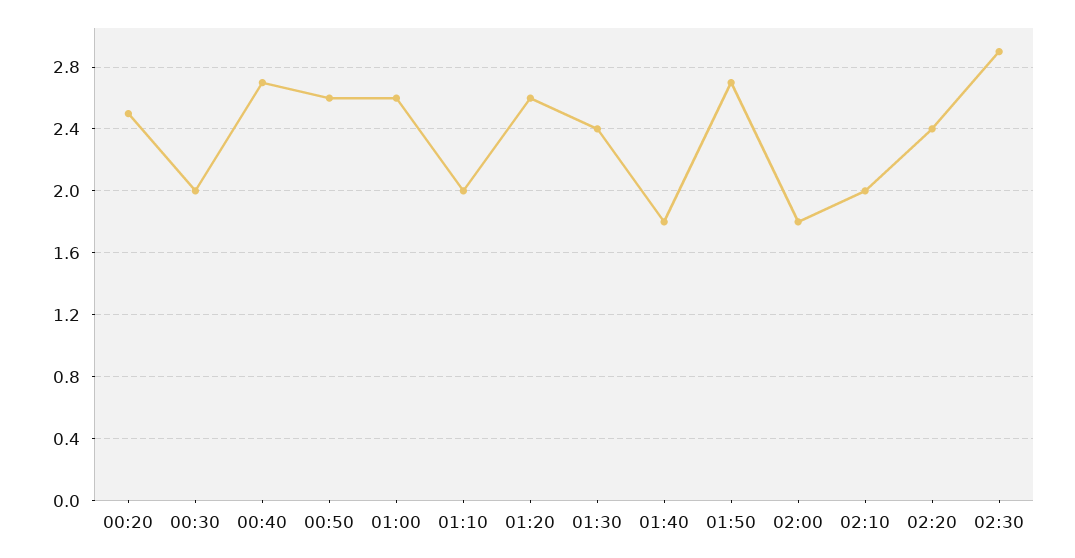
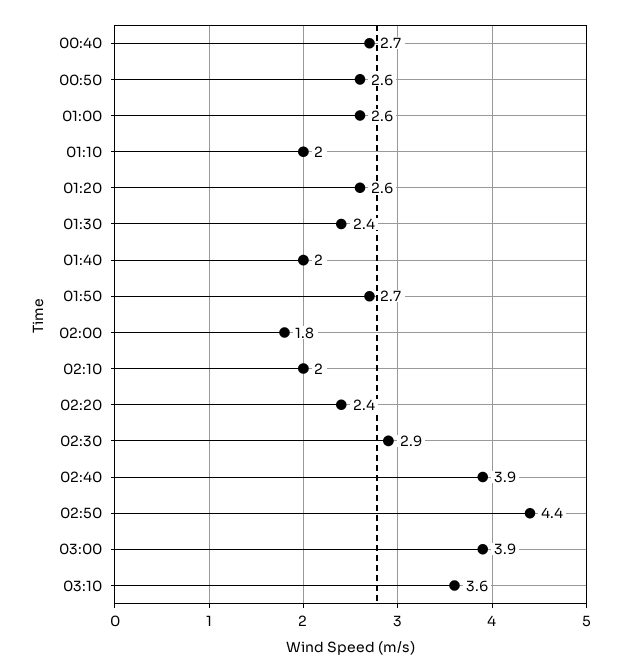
00:20: 2.5 -> none
00:30: 2 -> none
01:40: 1.8 -> 2
02:40: none -> 3.9
02:50: none -> 4.4
03:00: none -> 3.9
03:10: none -> 3.6

